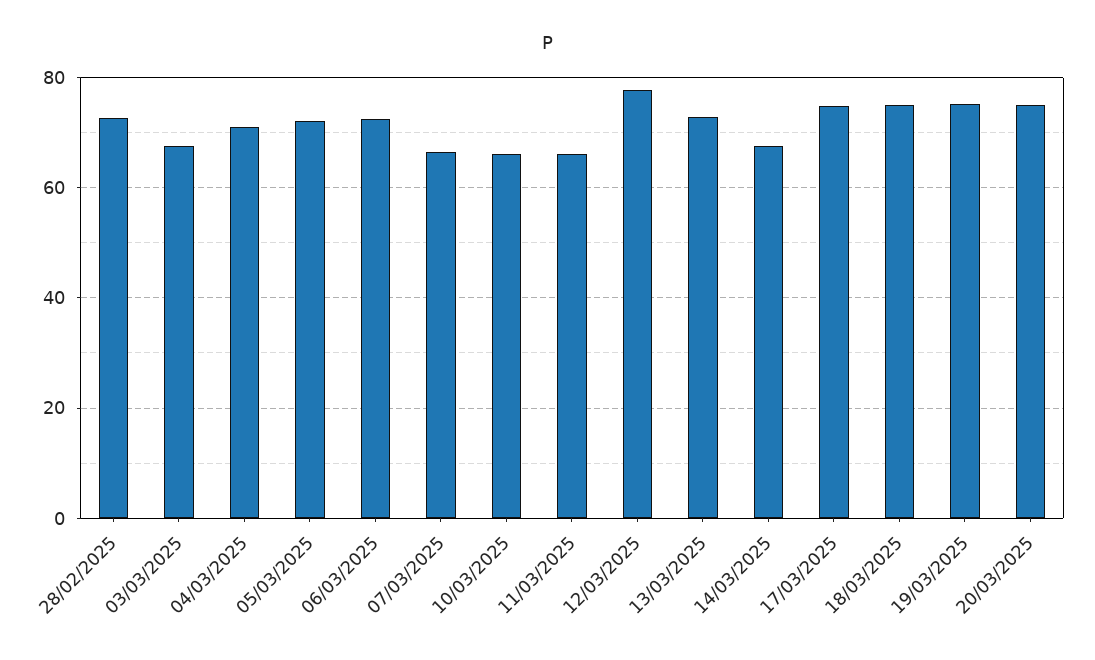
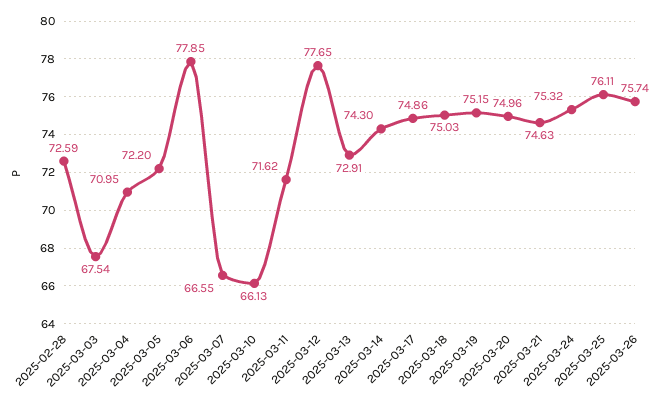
06/03/2025: 72 -> 77.85
11/03/2025: 66 -> 71.62
14/03/2025: 68 -> 74.3
2025-03-21: none -> 74.63
2025-03-24: none -> 75.32
2025-03-25: none -> 76.11
2025-03-26: none -> 75.74

